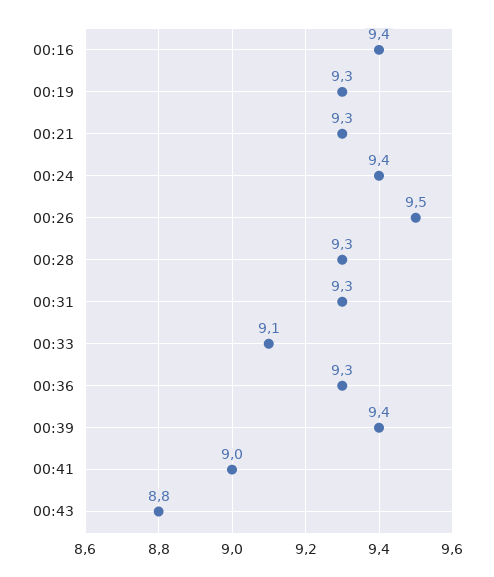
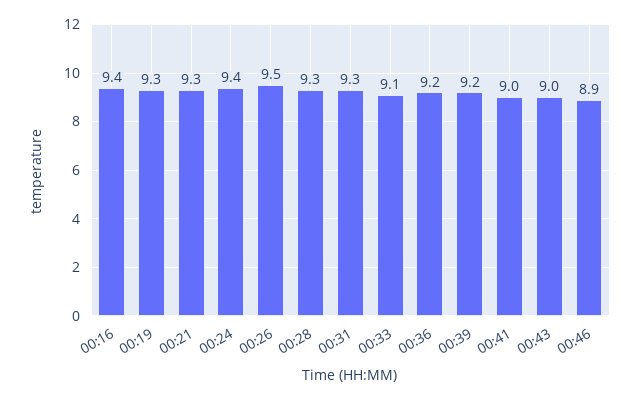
00:36: 9.3 -> 9.2
00:39: 9.4 -> 9.2
00:43: 8.8 -> 9
00:46: none -> 8.9

